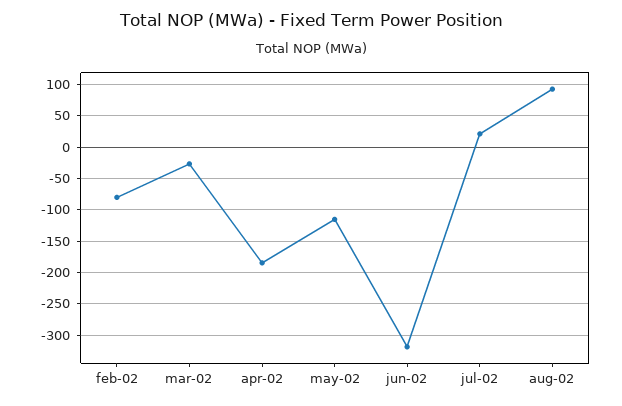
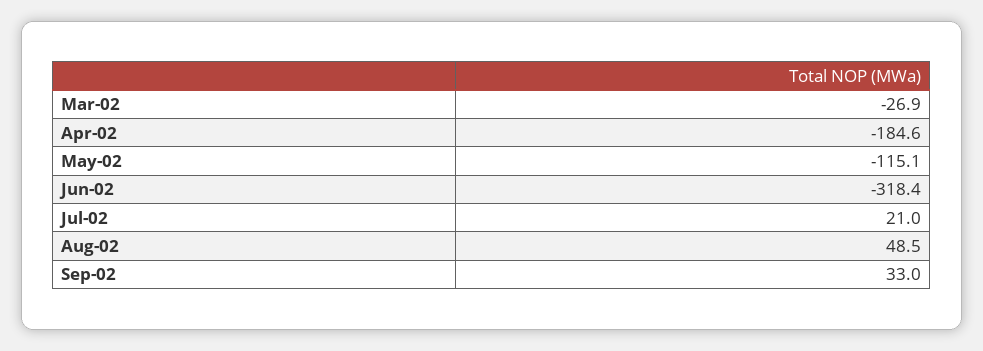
feb-02: -80 -> none
aug-02: 90 -> 48.5
Sep-02: none -> 33

